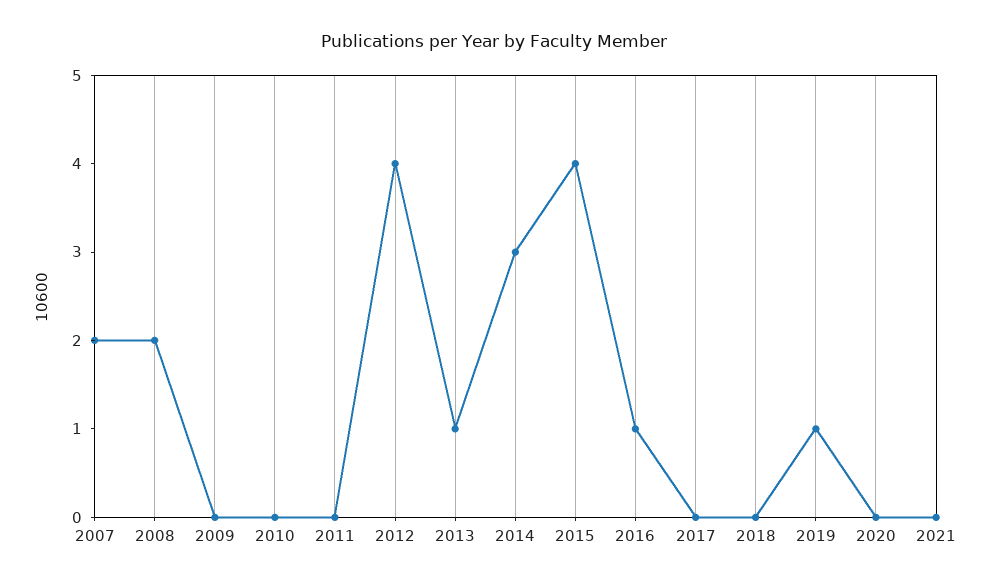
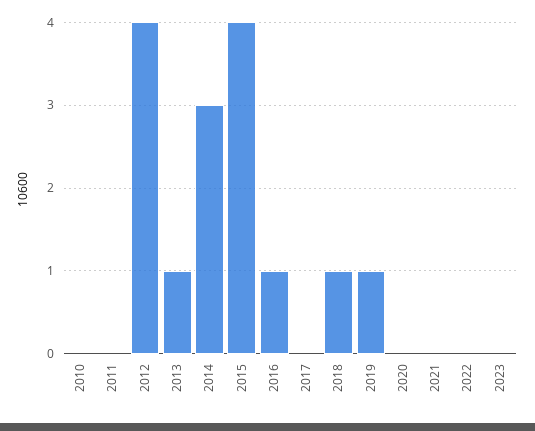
2007: 2 -> none
2008: 2 -> none
2009: 0 -> none
2018: 0 -> 1
2022: none -> 0
2023: none -> 0

